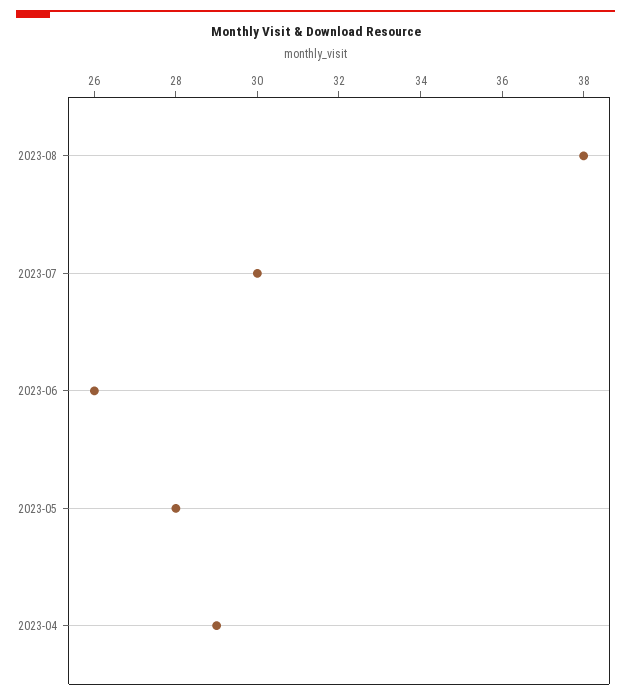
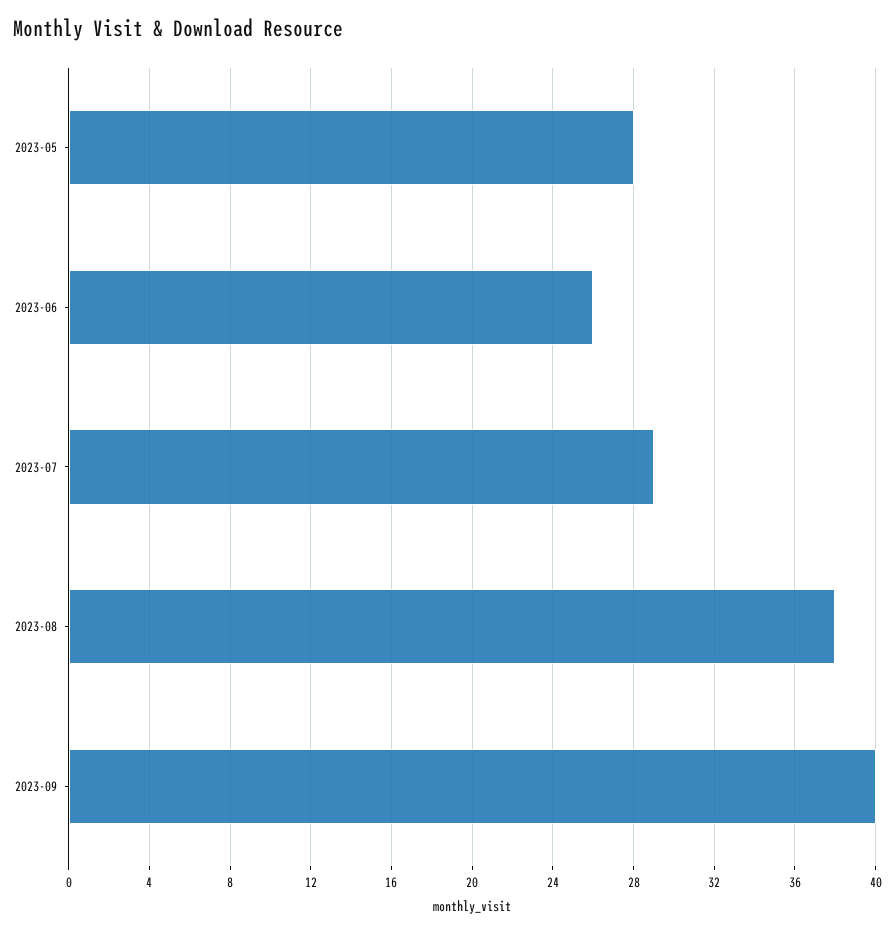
2023-07: 30 -> 29
2023-04: 29 -> none
2023-09: none -> 40

